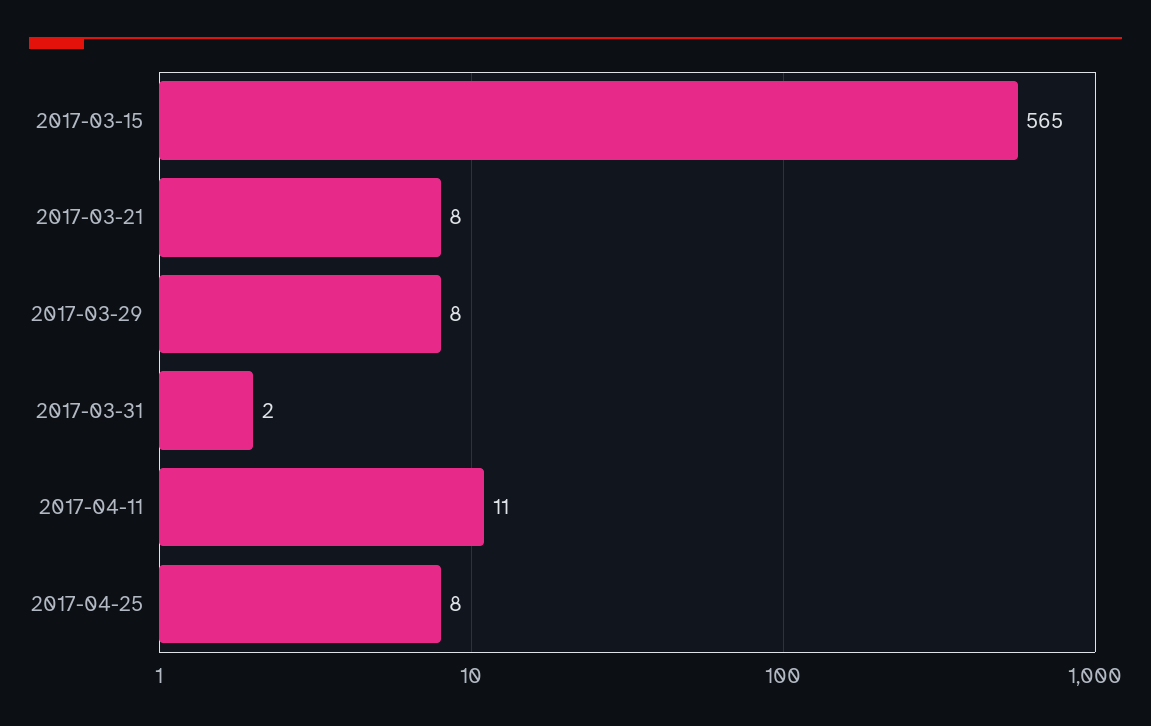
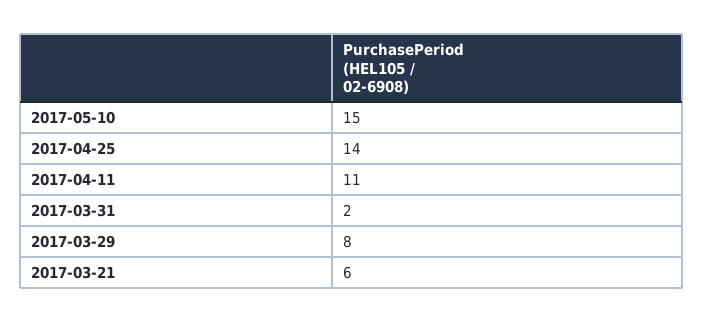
2017-03-15: 565 -> none
2017-03-21: 8 -> 6
2017-04-25: 8 -> 14
2017-05-10: none -> 15

